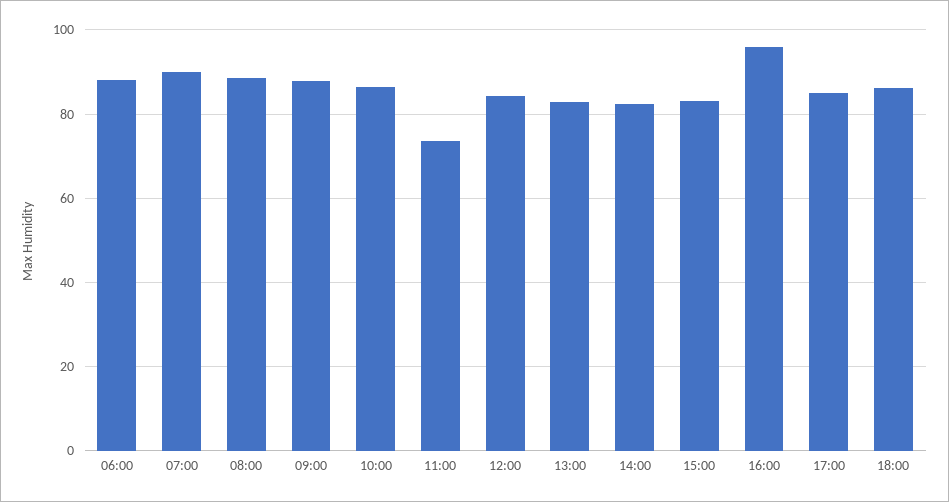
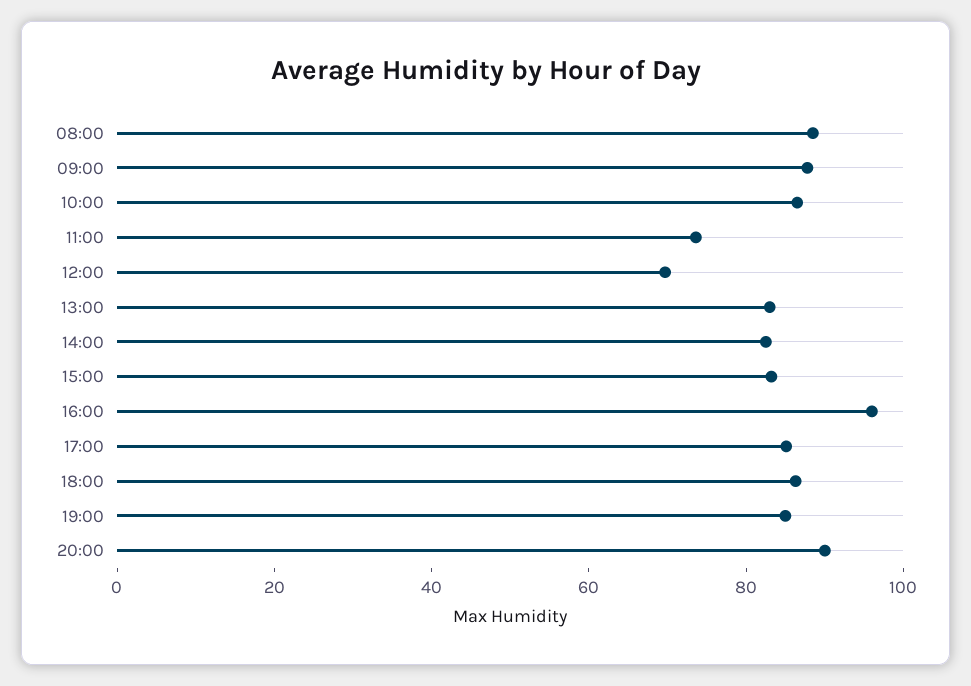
06:00: 88 -> none
07:00: 90 -> none
12:00: 84 -> 70
19:00: none -> 85
20:00: none -> 90

